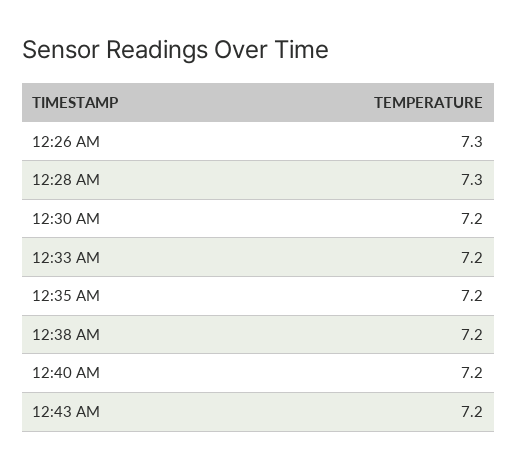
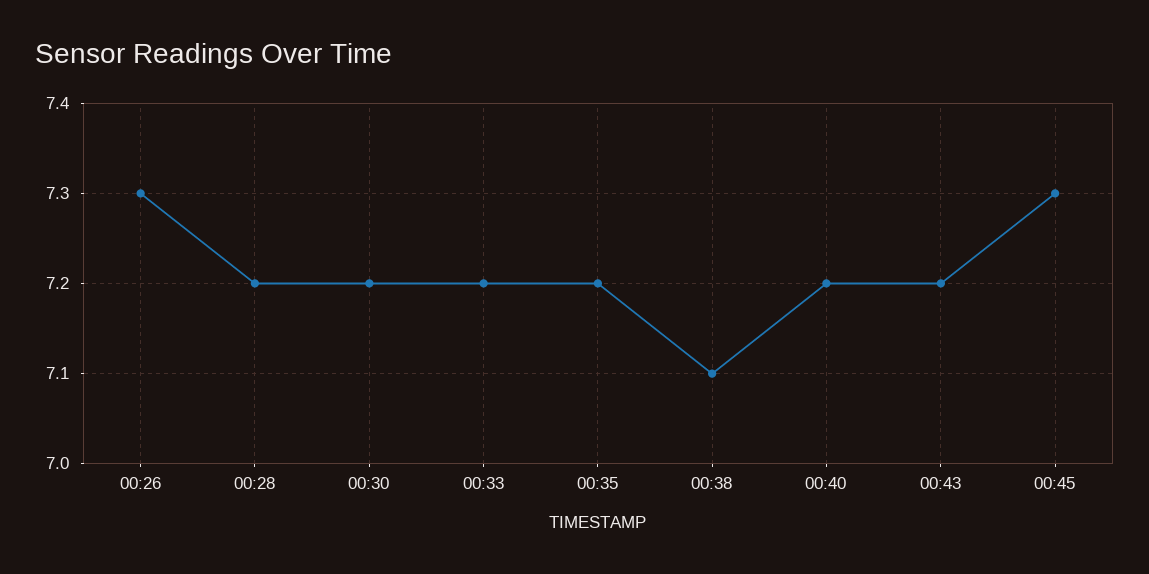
12:28 AM: 7.3 -> 7.2
12:38 AM: 7.2 -> 7.1
00:45: none -> 7.3

